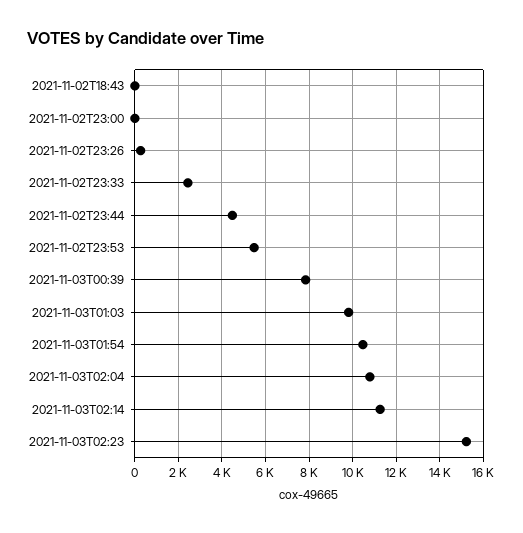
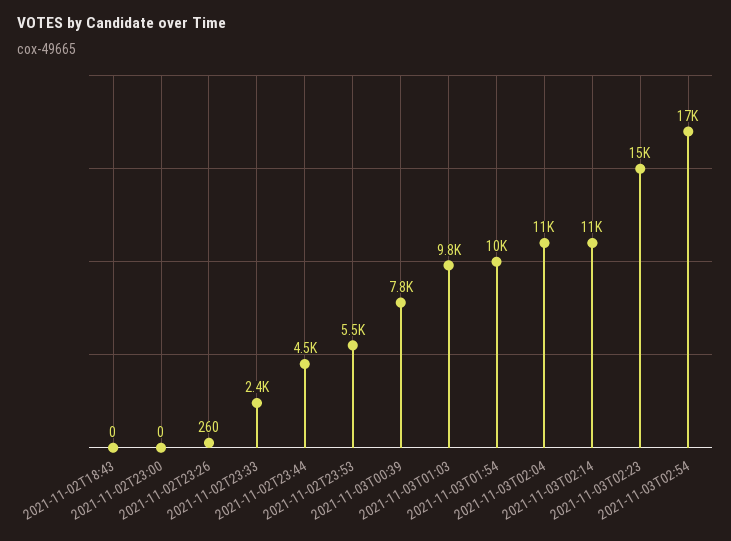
2021-11-03T02:54: none -> 17000

